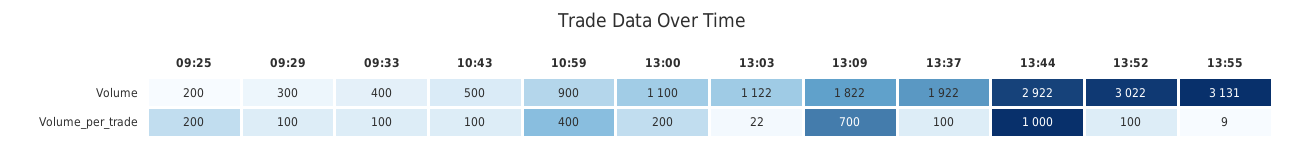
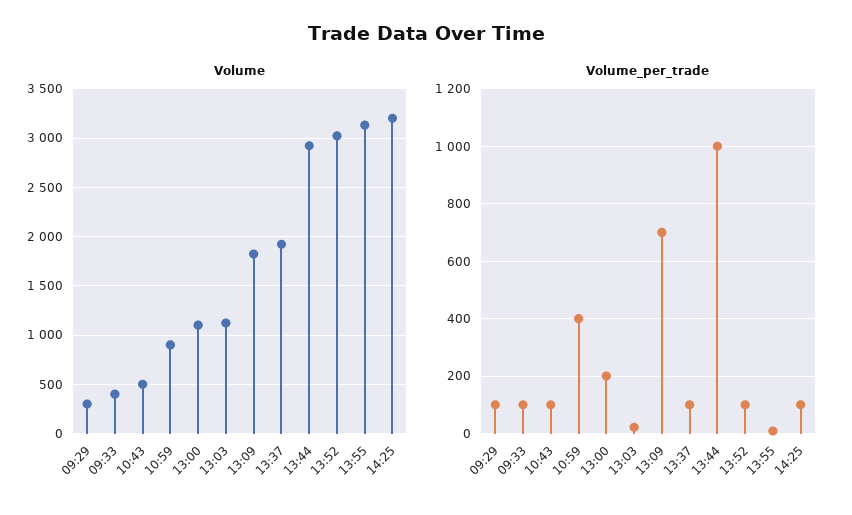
Volume, 09:25: 200 -> none
Volume_per_trade, 09:25: 200 -> none
Volume, 14:25: none -> 3200
Volume_per_trade, 14:25: none -> 100

